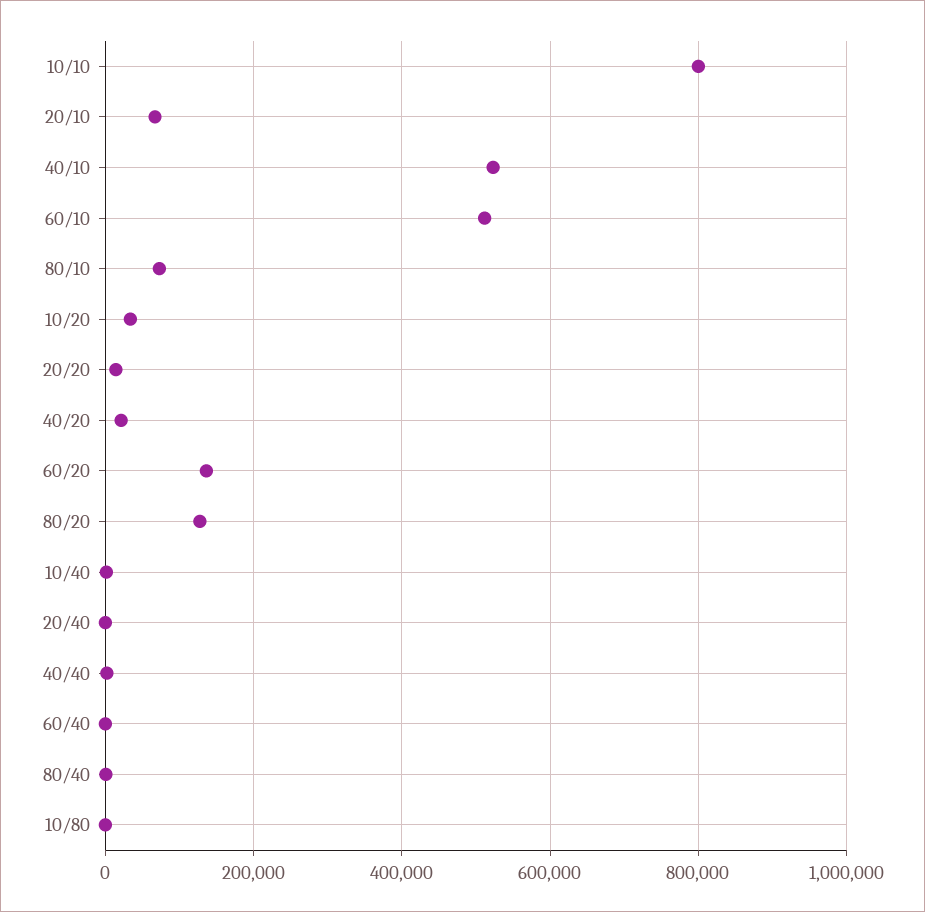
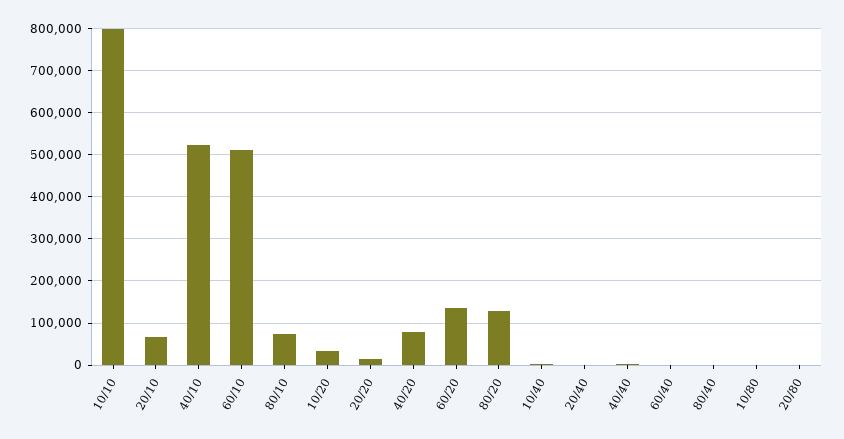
40/20: 20000 -> 80000
20/80: none -> 0

